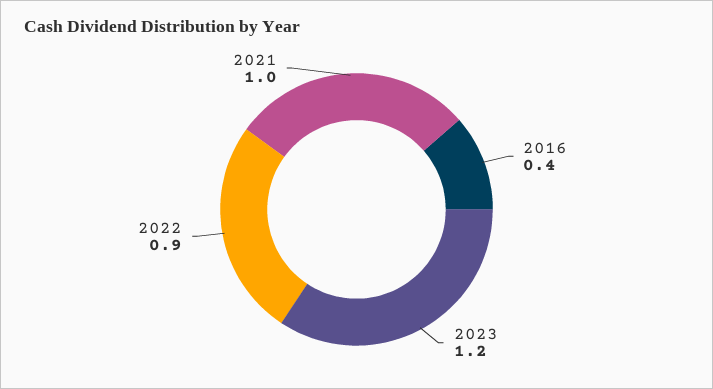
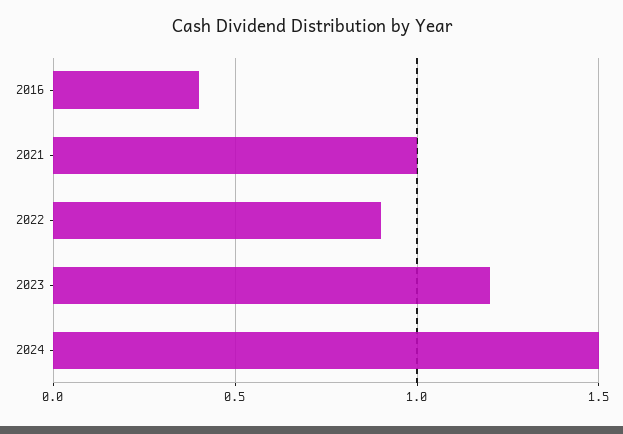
2024: none -> 1.5

